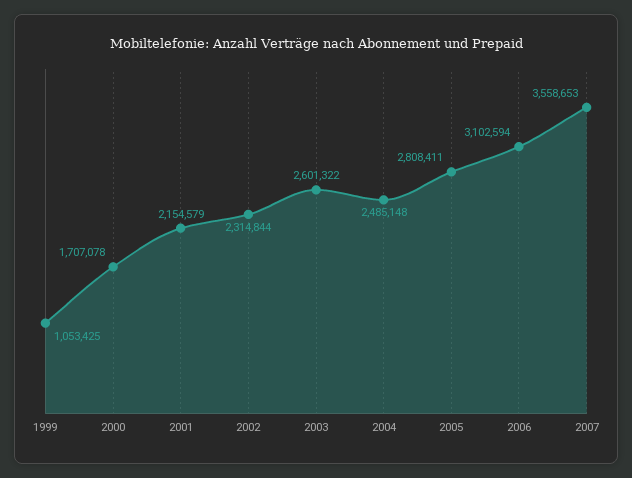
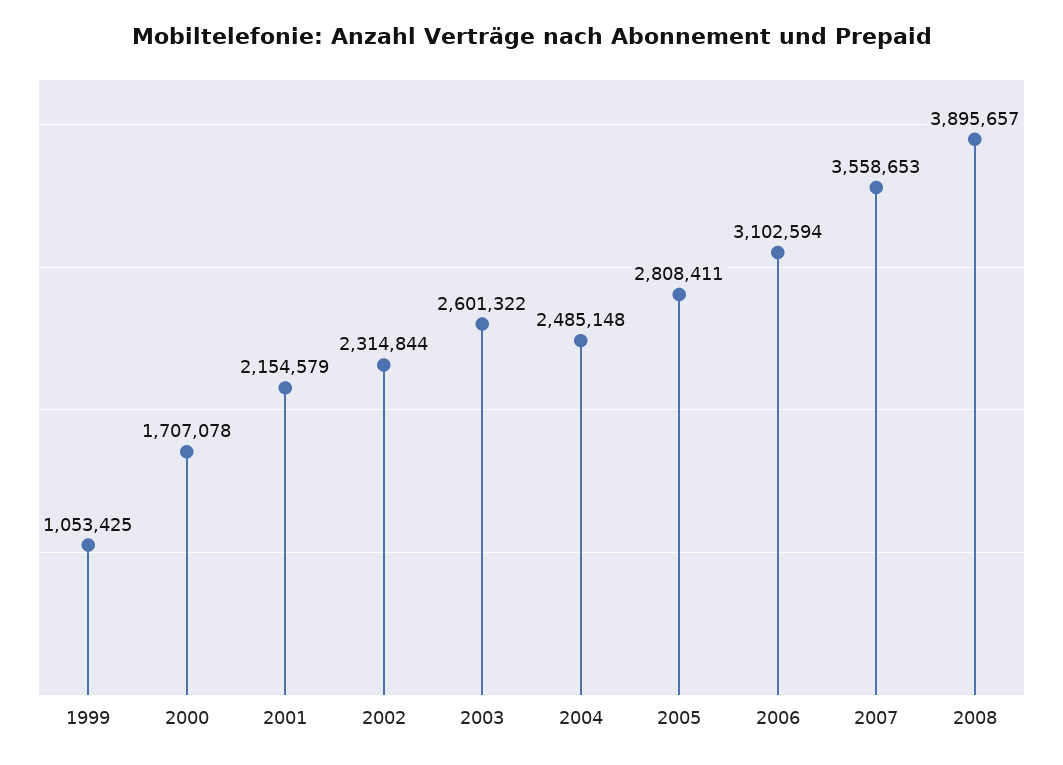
2008: none -> 3895657

